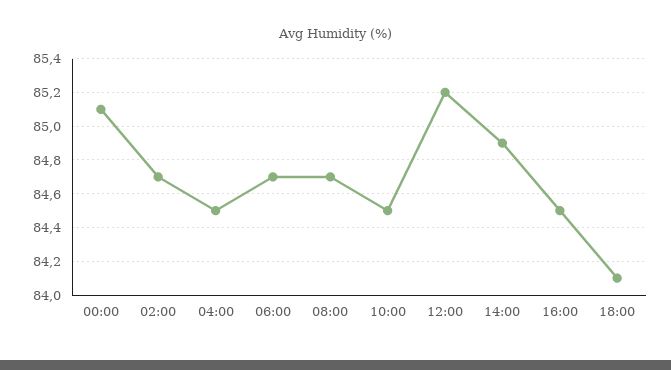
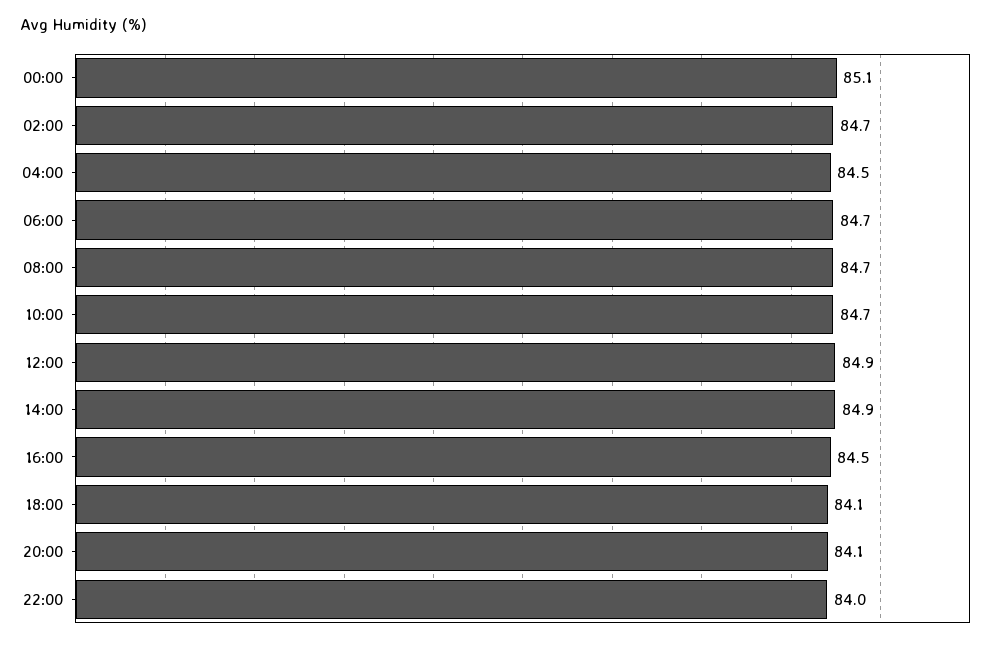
10:00: 84.5 -> 84.7
12:00: 85.2 -> 84.9
20:00: none -> 84.1
22:00: none -> 84

